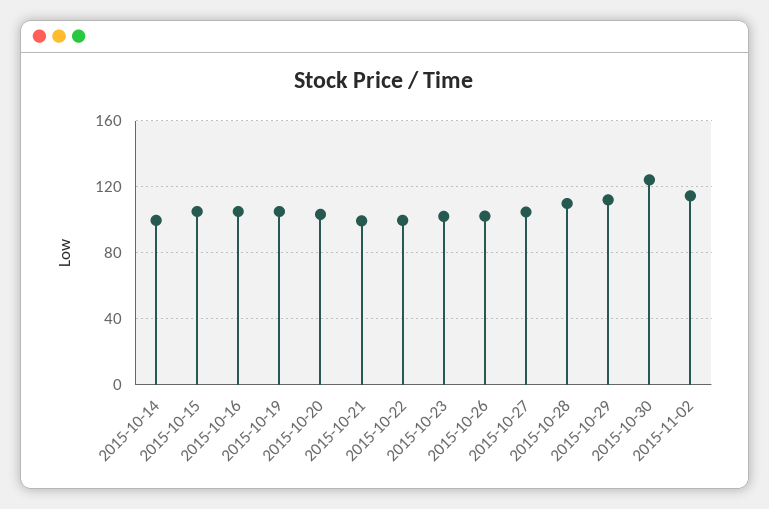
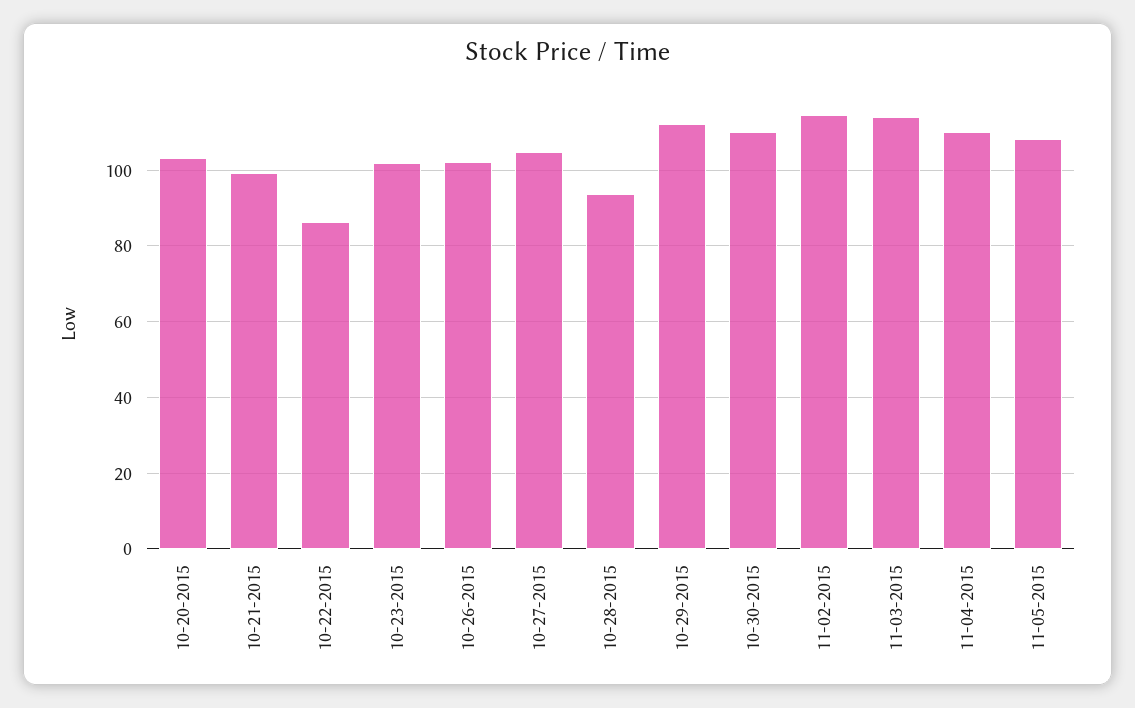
2015-10-14: 100 -> none
2015-10-15: 105 -> none
2015-10-16: 105 -> none
2015-10-19: 105 -> none
2015-10-22: 100 -> 86
2015-10-28: 110 -> 94
2015-10-30: 125 -> 110
11-03-2015: none -> 114
11-04-2015: none -> 110
11-05-2015: none -> 108

